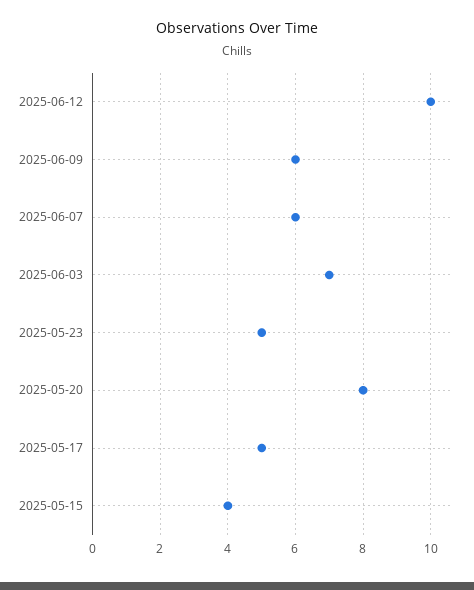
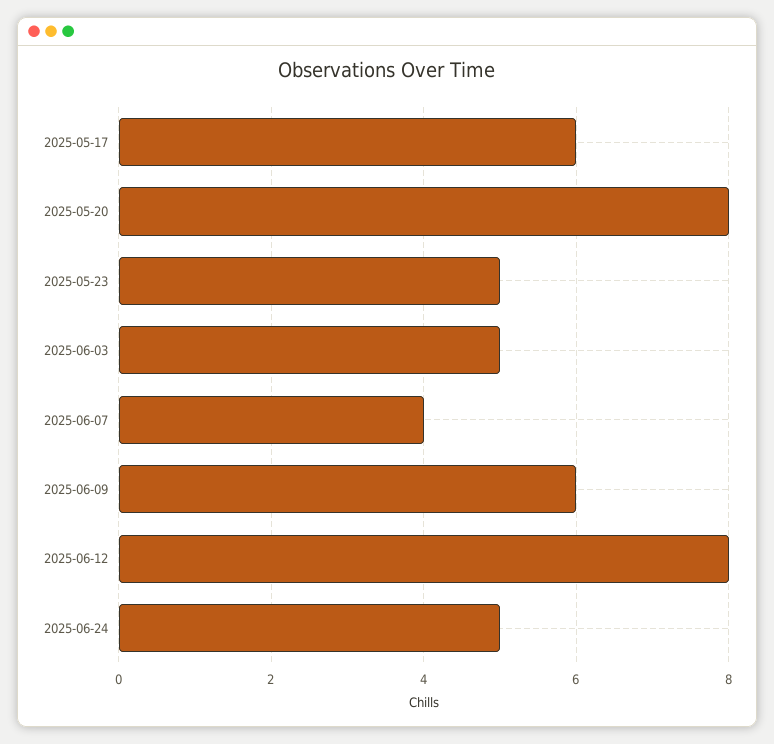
2025-06-12: 10 -> 8
2025-06-07: 6 -> 4
2025-06-03: 7 -> 5
2025-05-17: 5 -> 6
2025-05-15: 4 -> none
2025-06-24: none -> 5

